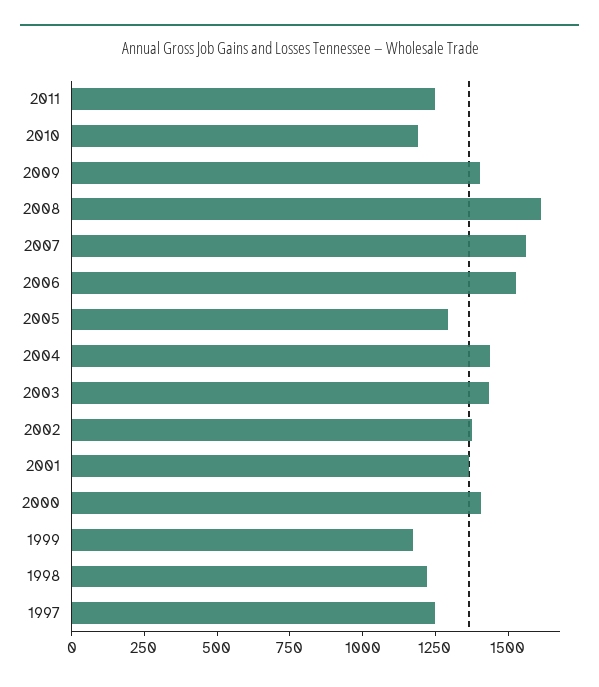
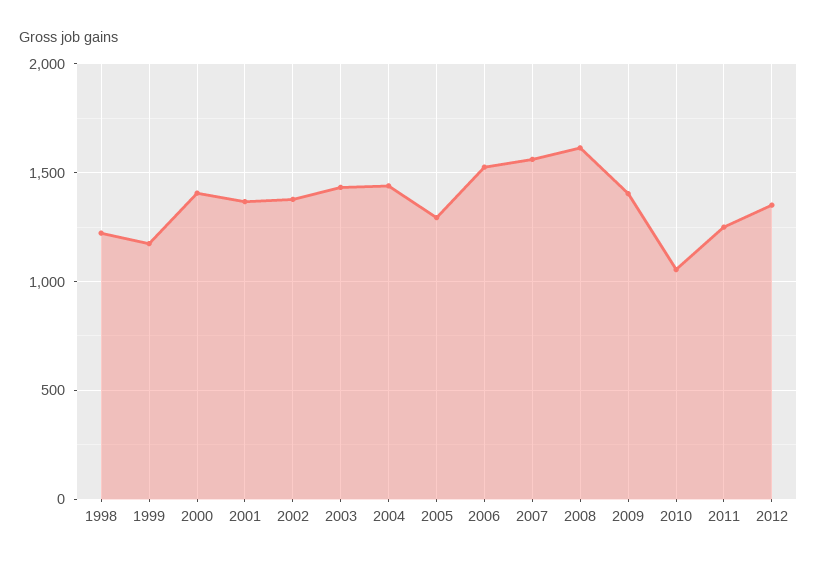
2010: 1200 -> 1050
1997: 1250 -> none
2012: none -> 1350

